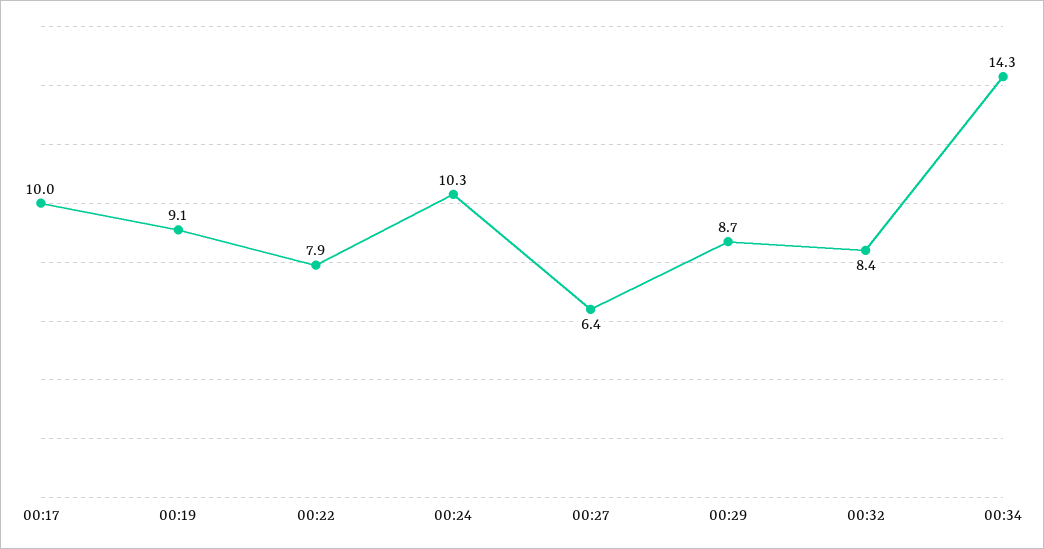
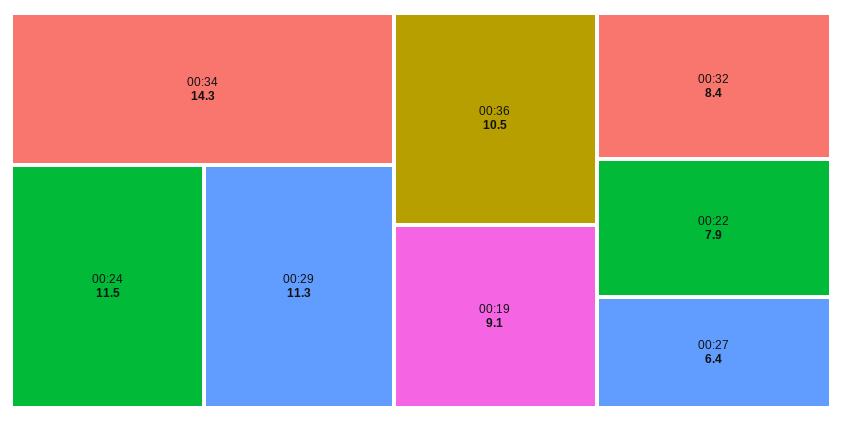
00:17: 10 -> none
00:24: 10.3 -> 11.5
00:29: 8.7 -> 11.3
00:36: none -> 10.5

